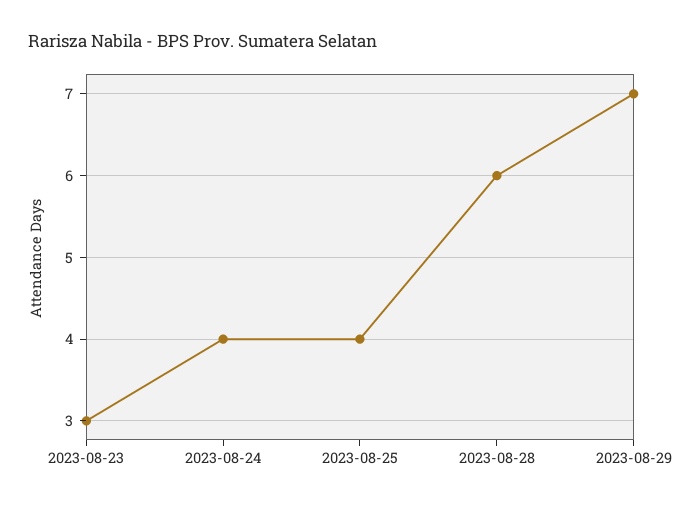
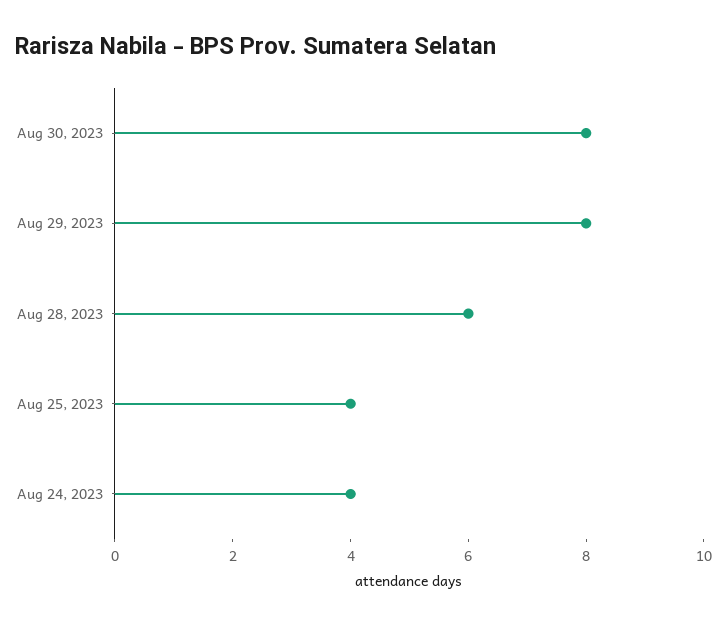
2023-08-23: 3 -> none
2023-08-29: 7 -> 8
Aug 30, 2023: none -> 8

